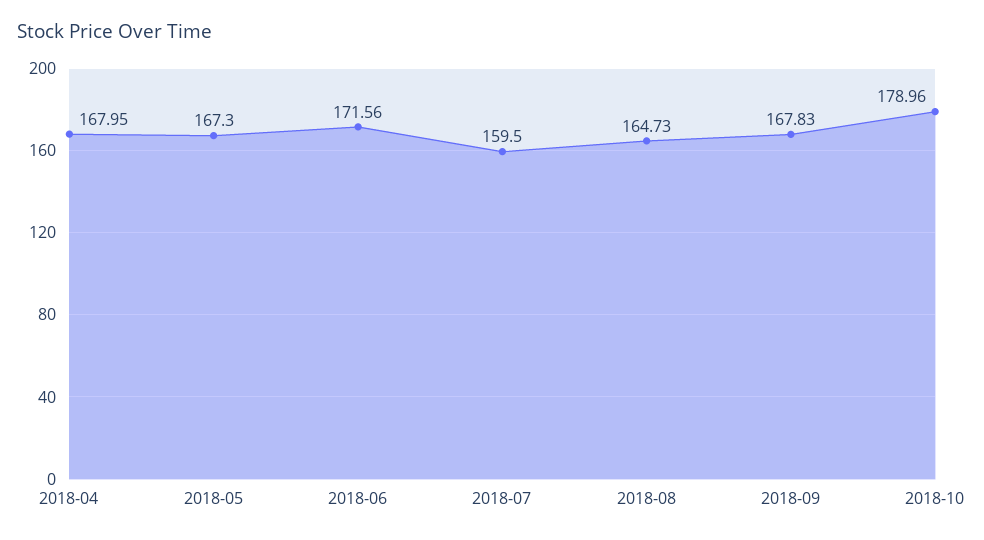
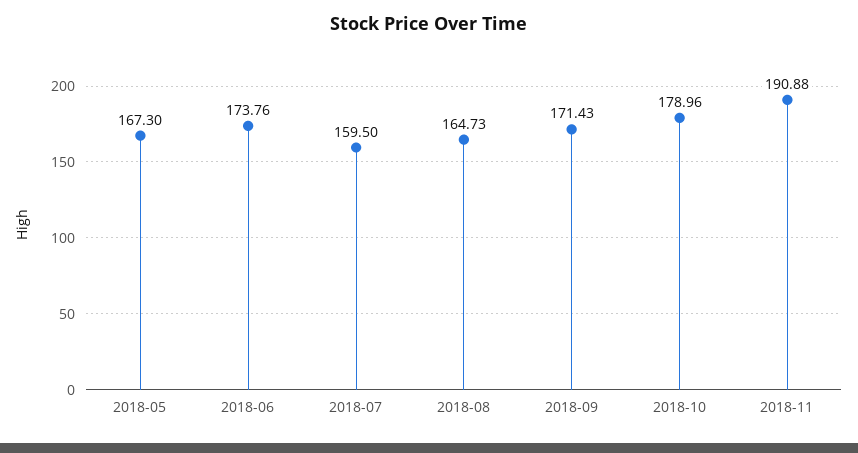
2018-04: 167.95 -> none
2018-06: 171.56 -> 173.76
2018-09: 167.83 -> 171.43
2018-11: none -> 190.88

